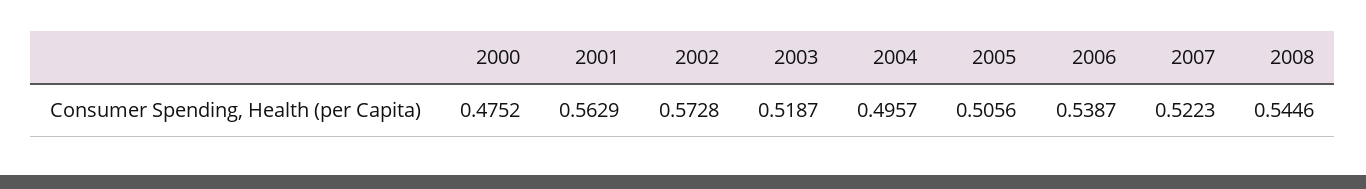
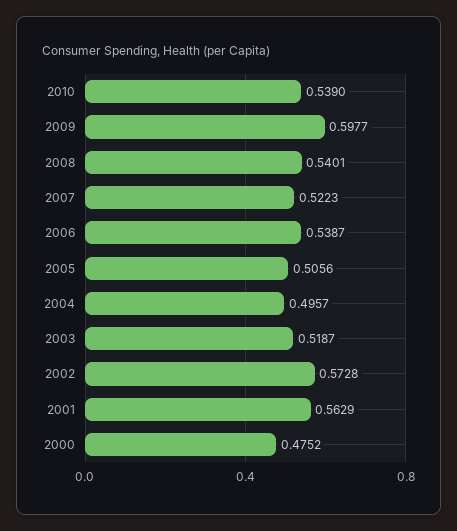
2008: 0.5446 -> 0.5401
2010: none -> 0.539
2009: none -> 0.5977

